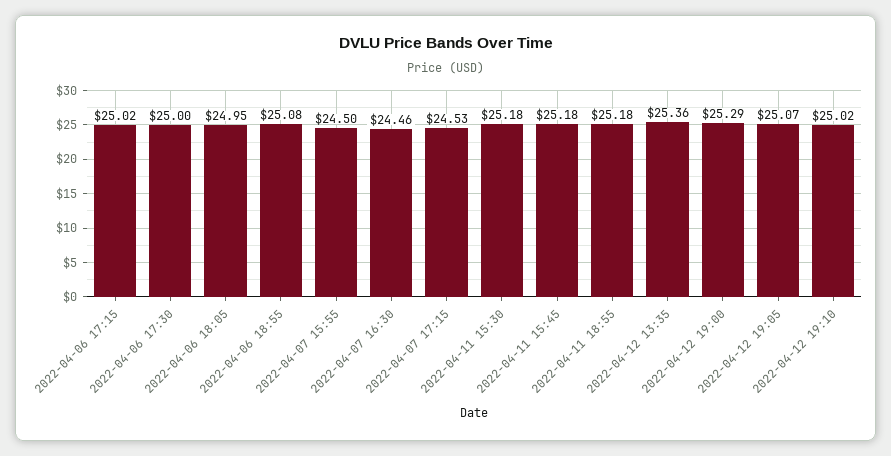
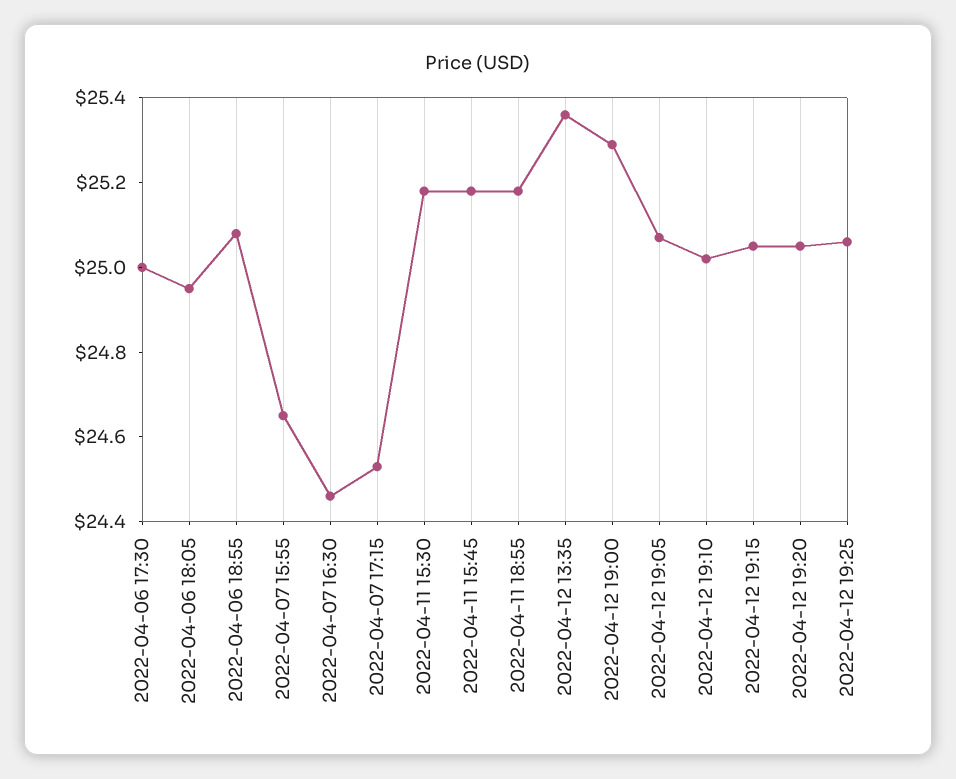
2022-04-06 17:15: 25.02 -> none
2022-04-07 15:55: 24.5 -> 24.65
2022-04-12 19:15: none -> 25.05
2022-04-12 19:20: none -> 25.05
2022-04-12 19:25: none -> 25.05

